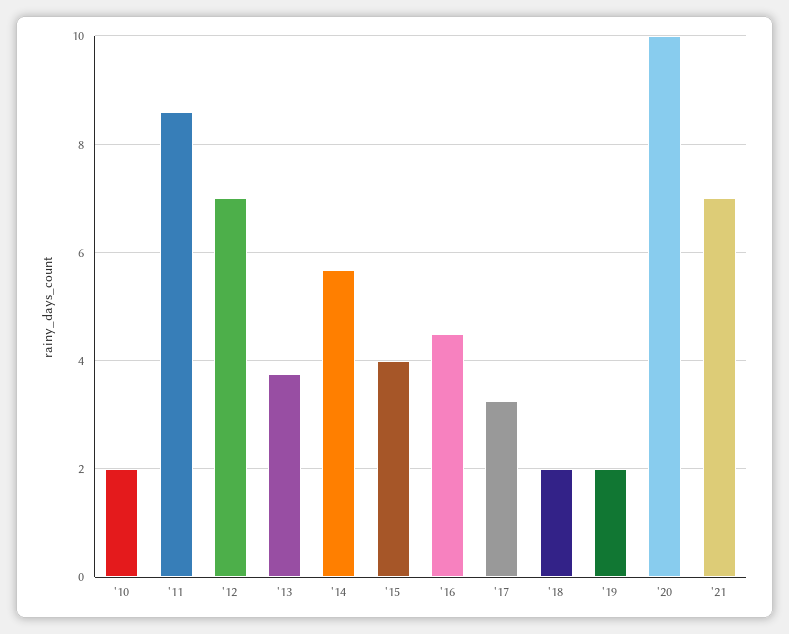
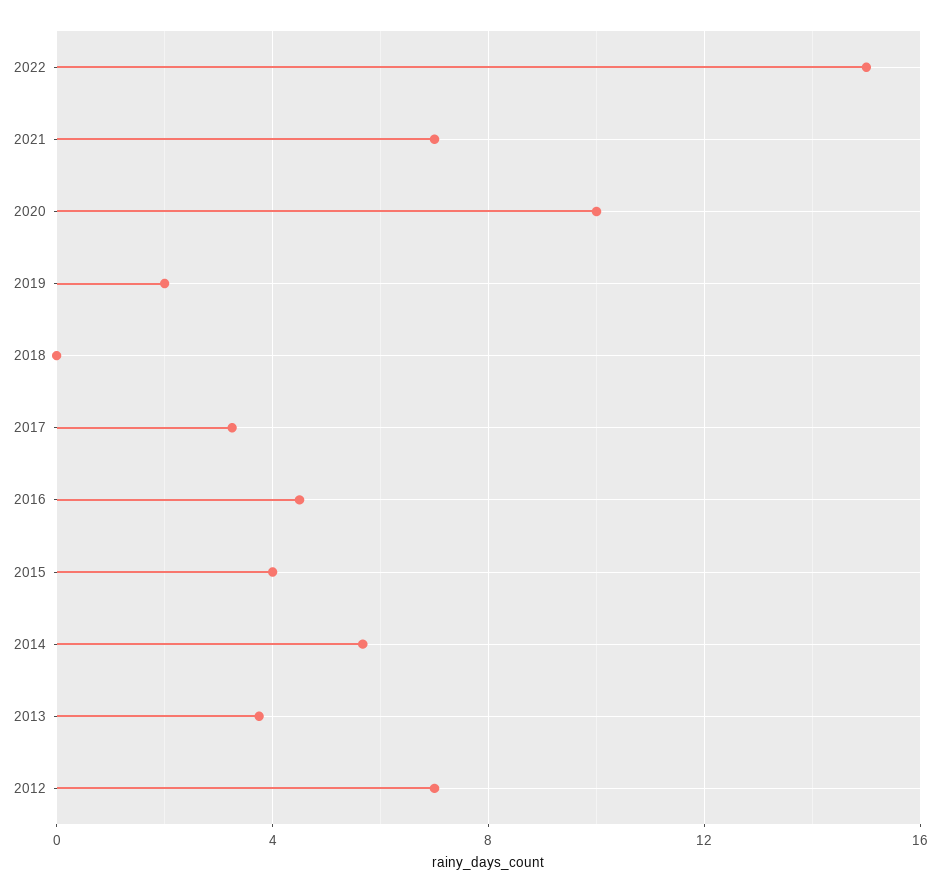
'10: 2 -> none
'11: 8.6 -> none
'18: 2 -> 0
2022: none -> 15

